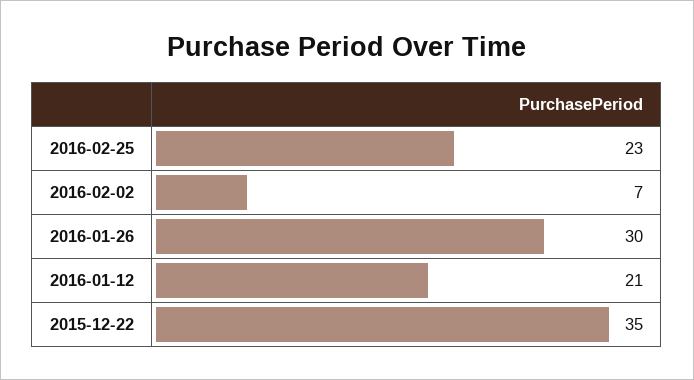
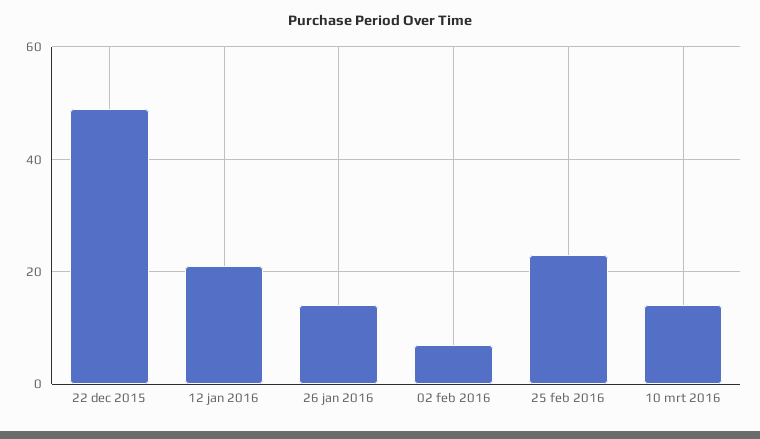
2016-01-26: 30 -> 15
2015-12-22: 35 -> 50
10 mrt 2016: none -> 15

